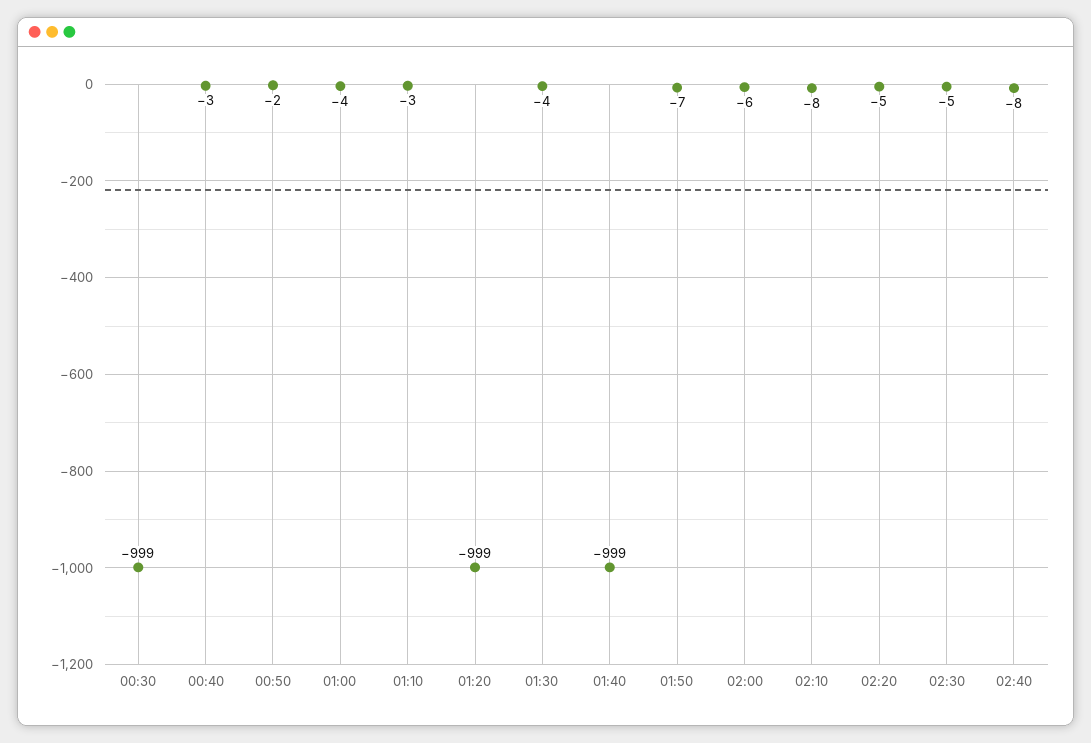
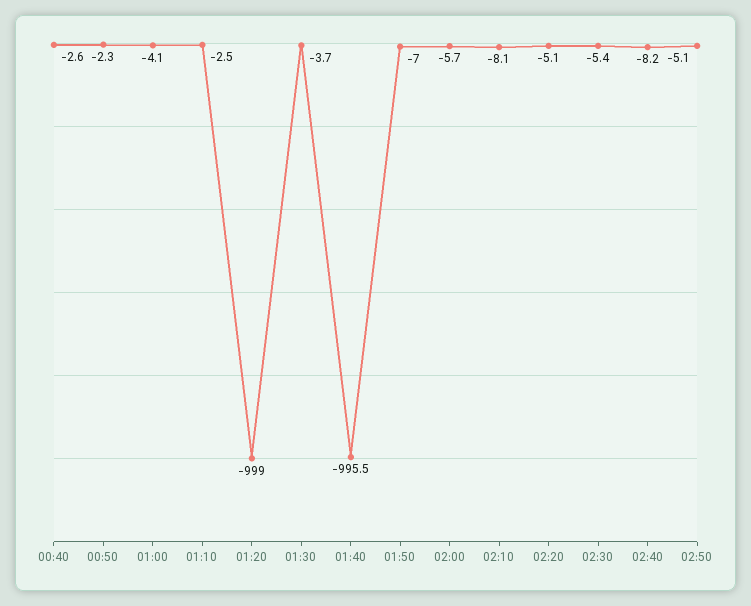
00:30: -999 -> none
01:40: -999 -> -995.5
02:50: none -> -5.1

